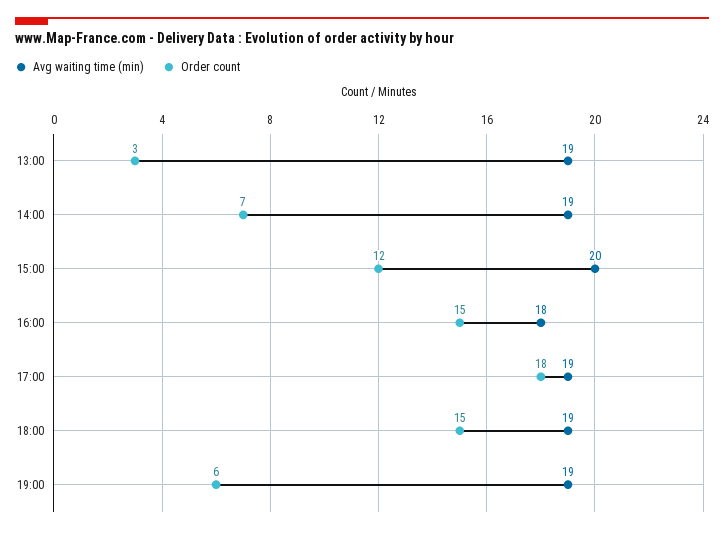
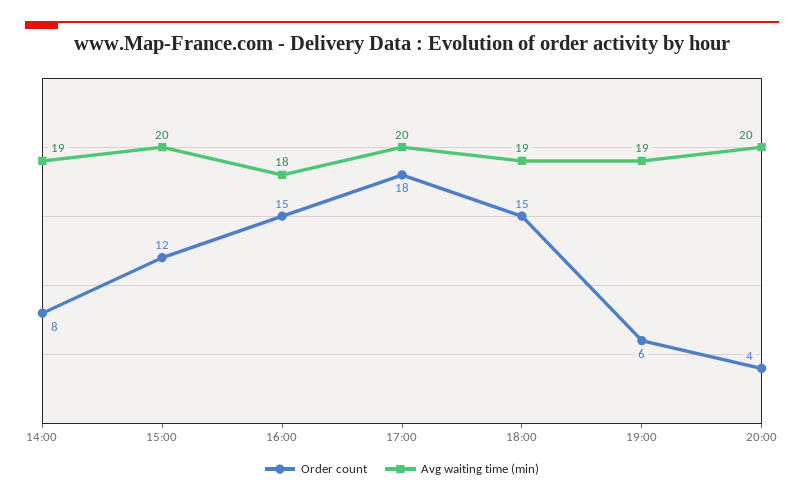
Avg waiting time (min), 13:00: 19 -> none
Order count, 13:00: 3 -> none
Order count, 14:00: 7 -> 8
Avg waiting time (min), 17:00: 19 -> 20
Order count, 20:00: none -> 4
Avg waiting time (min), 20:00: none -> 20

